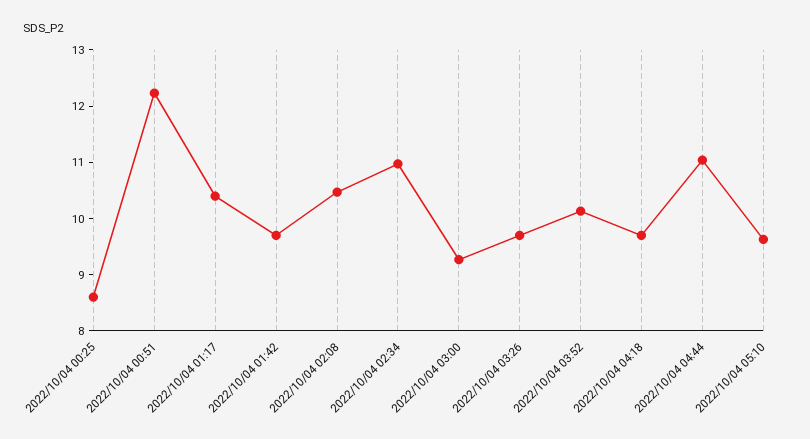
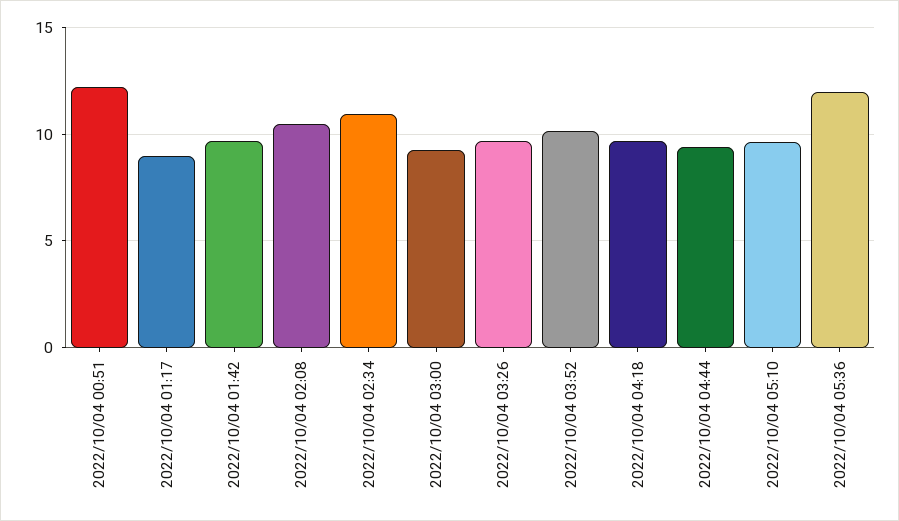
2022/10/04 00:25: 8.6 -> none
2022/10/04 01:17: 10.4 -> 9
2022/10/04 04:44: 11 -> 9.5
2022/10/04 05:36: none -> 12

